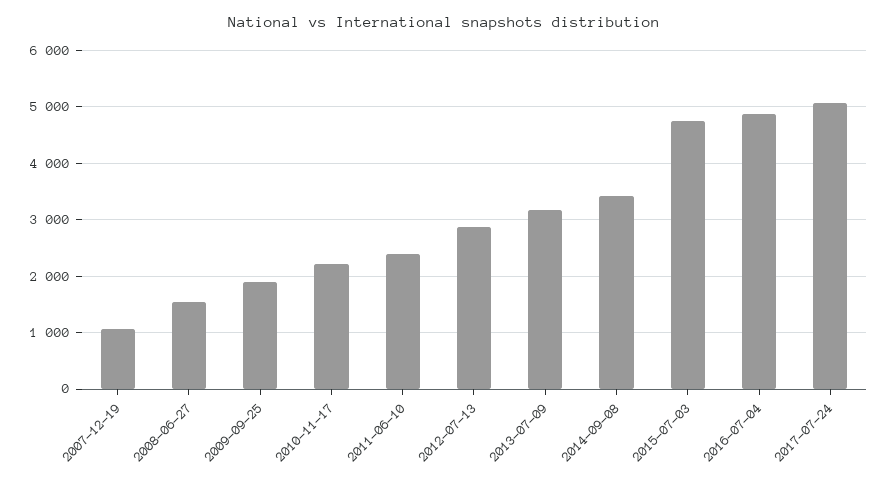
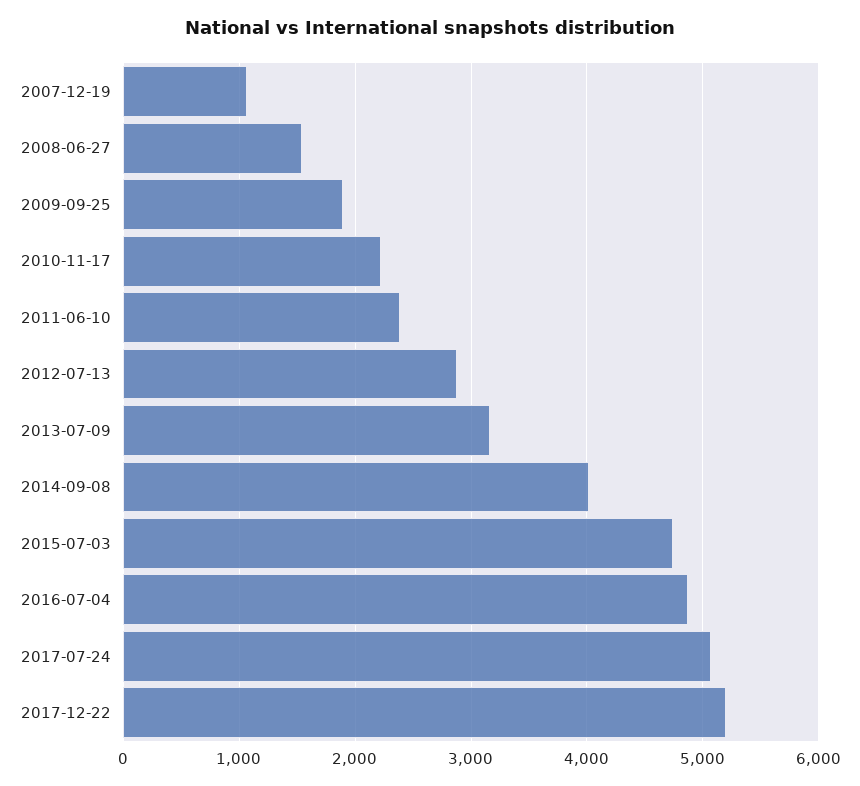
2014-09-08: 3400 -> 4000
2017-12-22: none -> 5200

